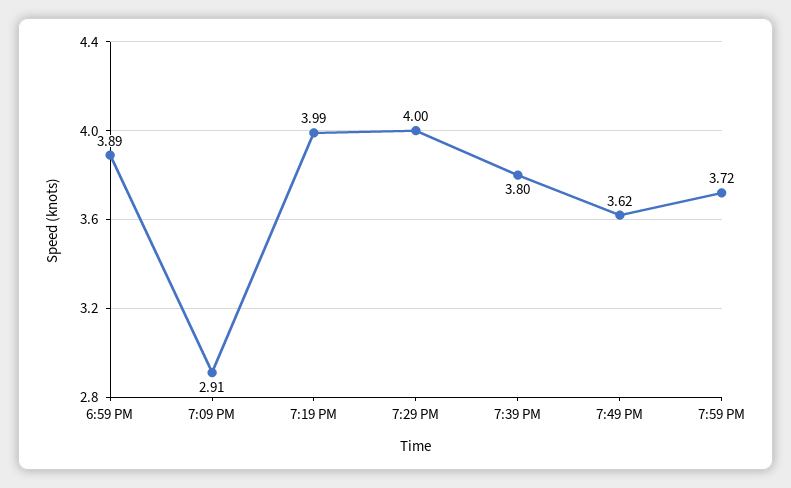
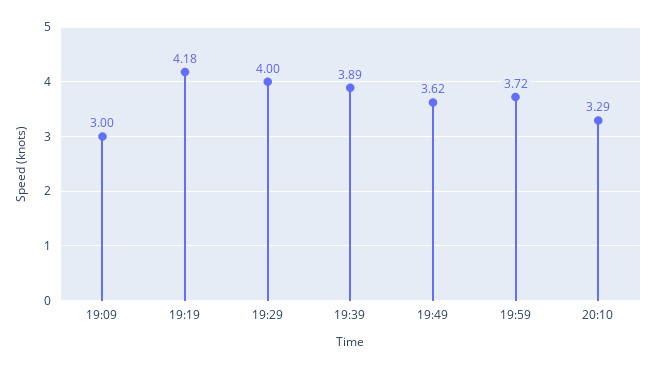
6:59 PM: 3.89 -> none
7:09 PM: 2.91 -> 3
7:19 PM: 3.99 -> 4.18
7:39 PM: 3.8 -> 3.89
20:10: none -> 3.29

